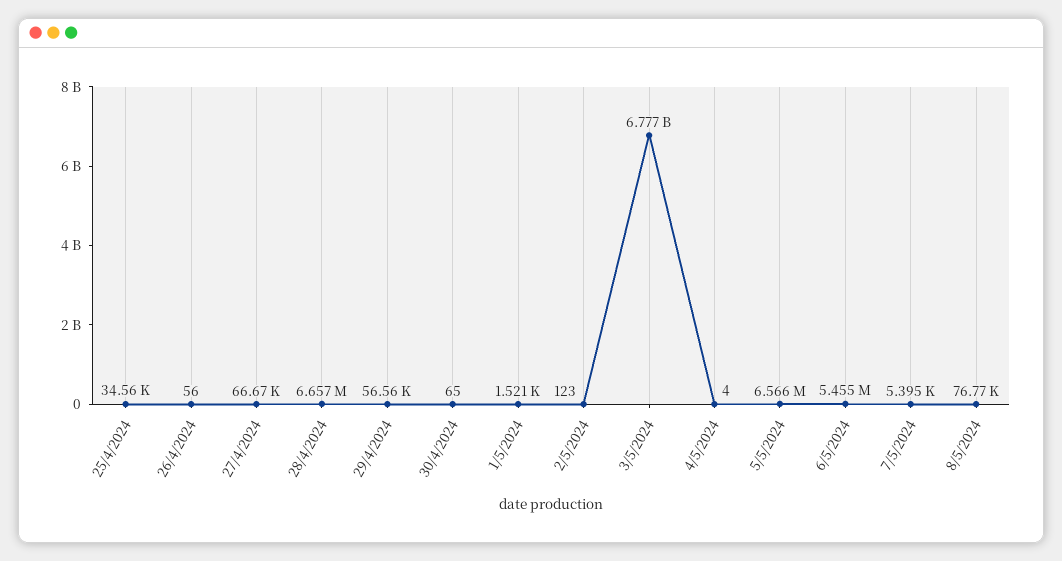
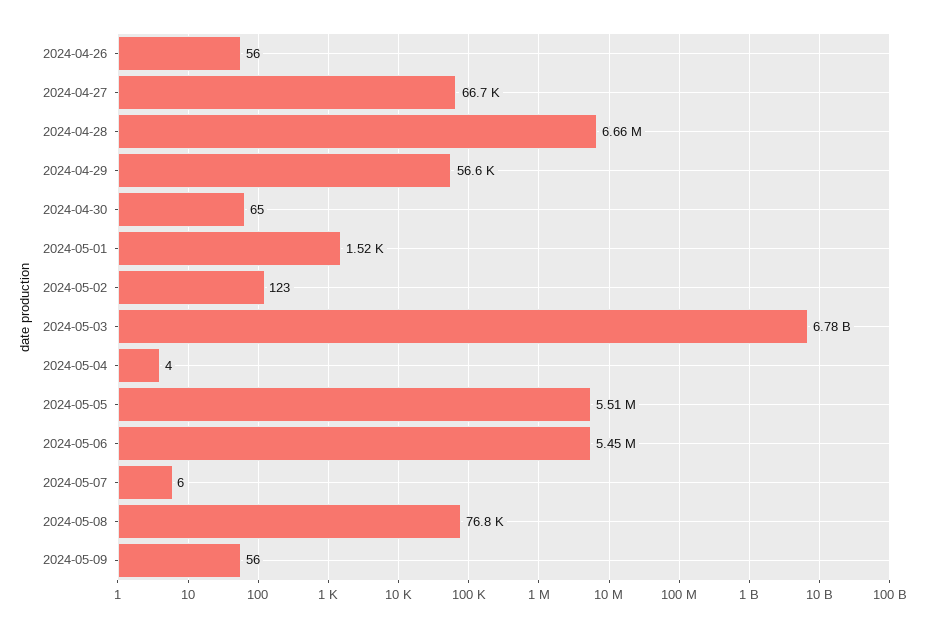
25/4/2024: 34560 -> none
5/5/2024: 6566000 -> 5510000
7/5/2024: 5395 -> 6
2024-05-09: none -> 56

